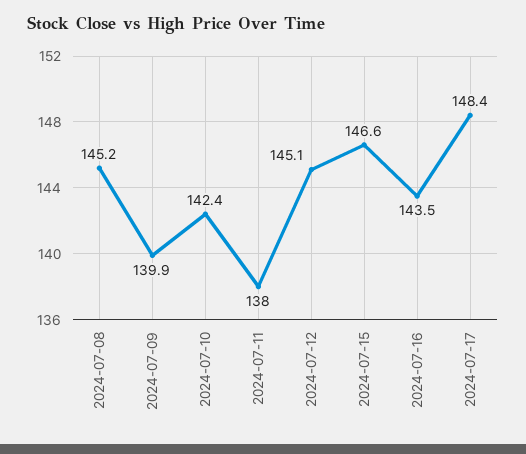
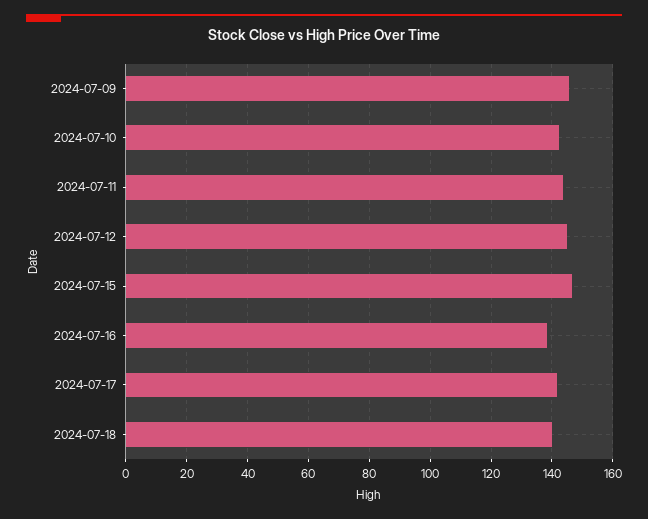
2024-07-08: 145.2 -> none
2024-07-09: 139.9 -> 146
2024-07-11: 138 -> 144
2024-07-16: 143.5 -> 138
2024-07-17: 148.4 -> 142
2024-07-18: none -> 140

